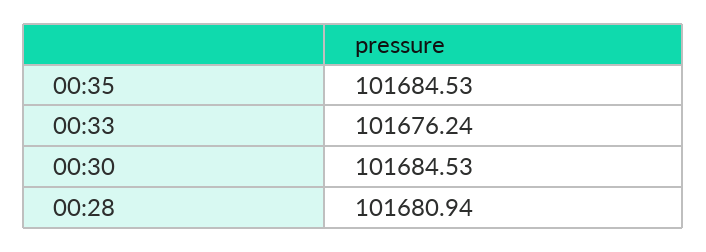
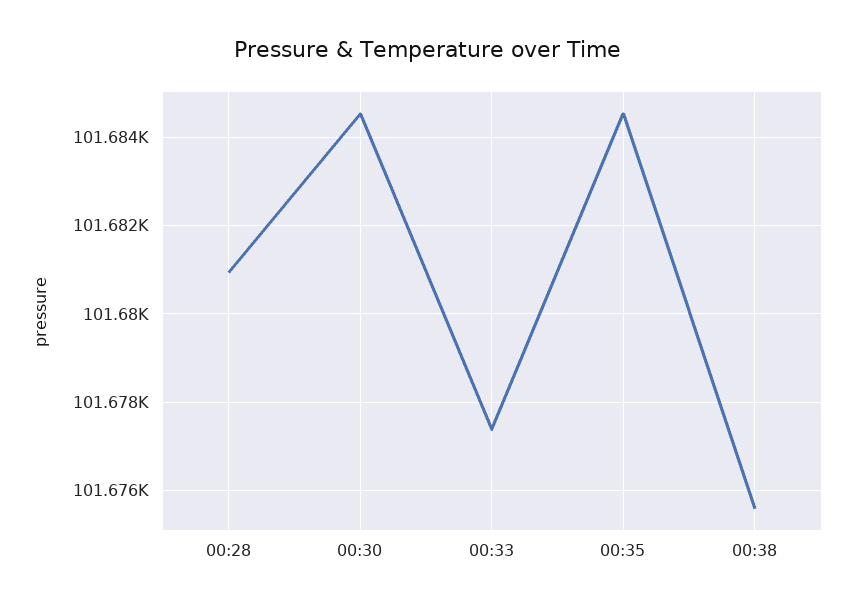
00:33: 101676.24 -> 101677.4
00:38: none -> 101675.6

